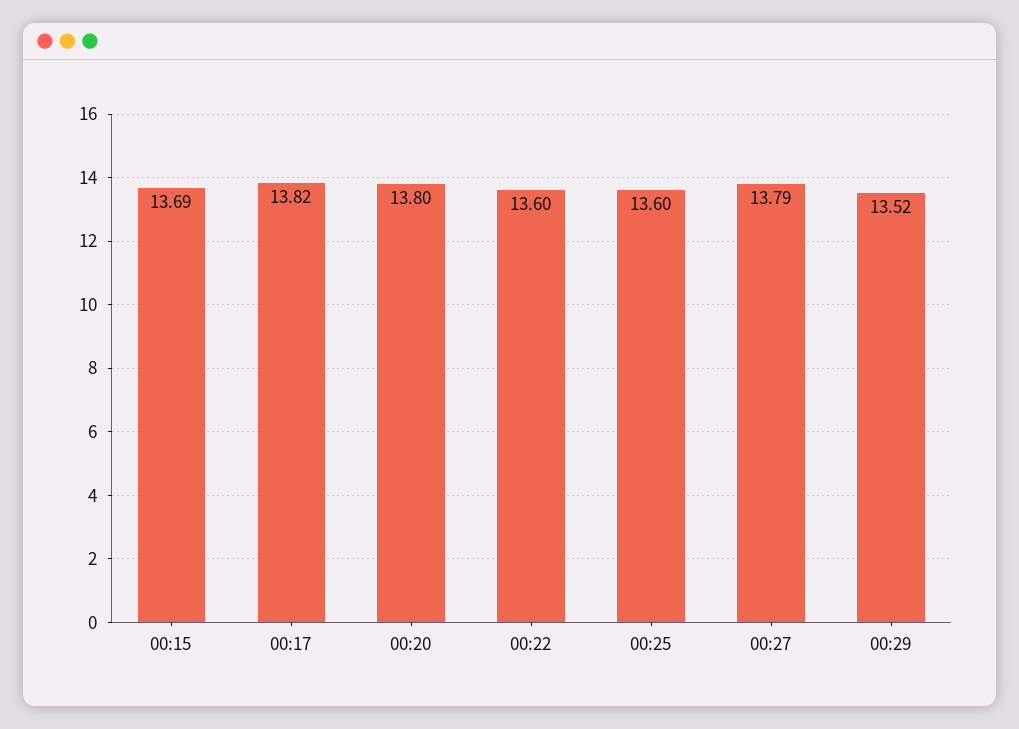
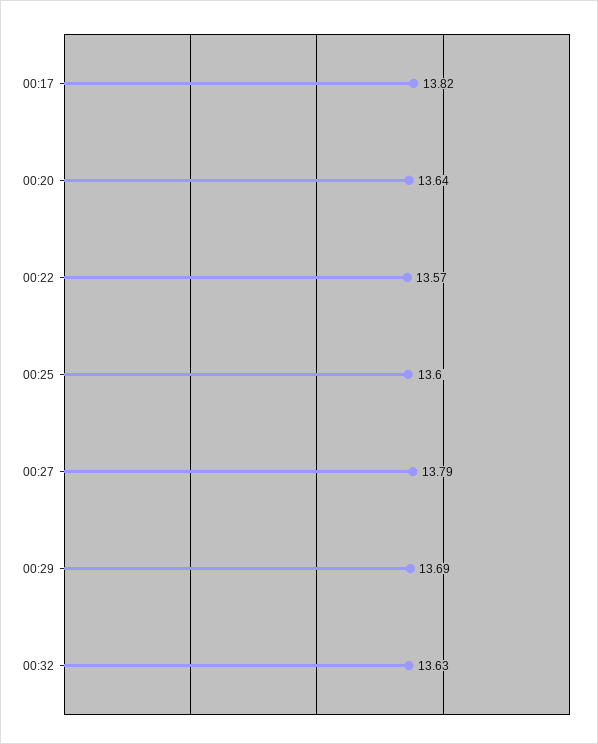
00:15: 13.69 -> none
00:20: 13.8 -> 13.64
00:22: 13.6 -> 13.57
00:29: 13.52 -> 13.69
00:32: none -> 13.63

